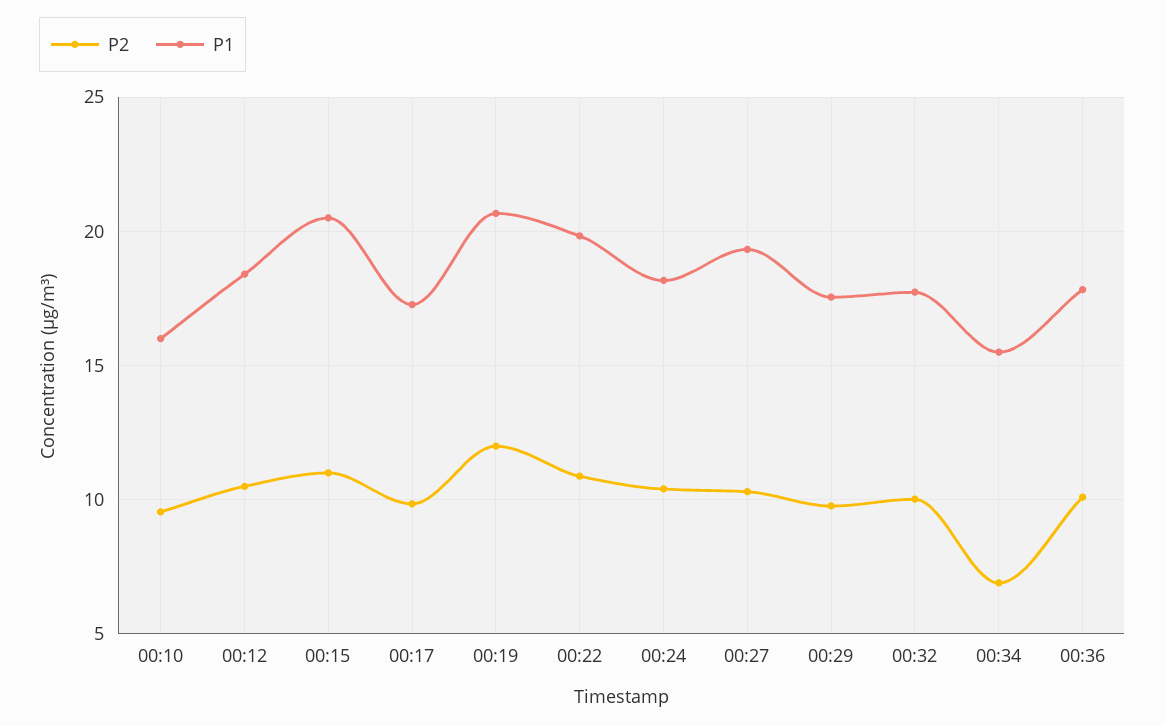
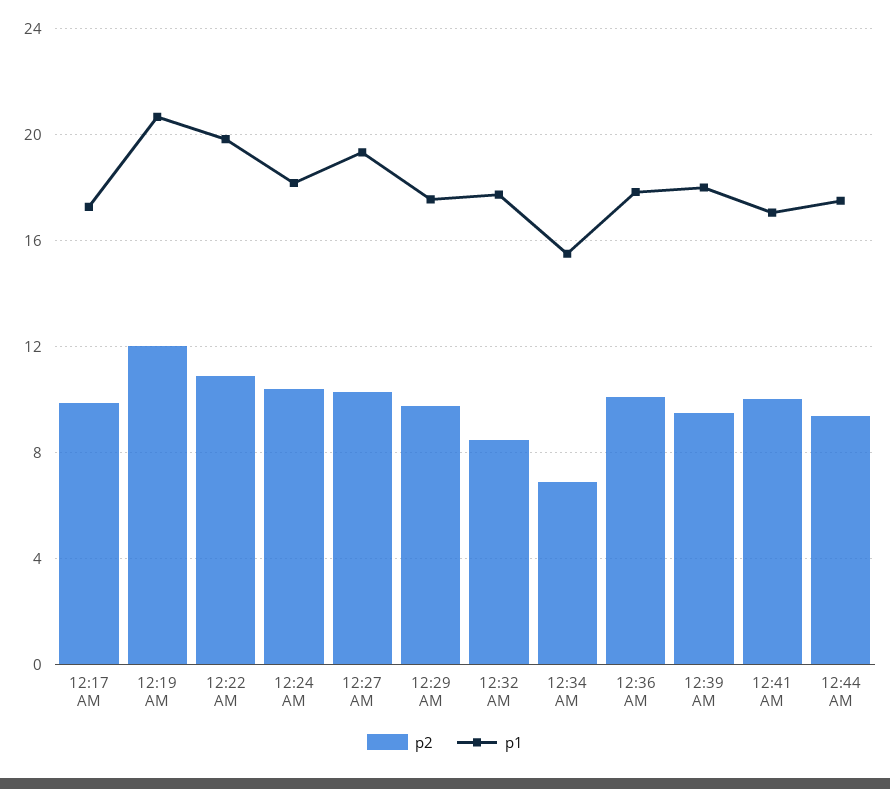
P2, 00:10: 9.5 -> none
P1, 00:10: 16 -> none
P2, 00:12: 10.5 -> none
P1, 00:12: 18.5 -> none
P2, 00:15: 11 -> none
P1, 00:15: 20.5 -> none
P2, 00:32: 10 -> 8.5
P2, 12:39 AM: none -> 9.5
P1, 12:39 AM: none -> 18
P2, 12:41 AM: none -> 10
P1, 12:41 AM: none -> 17
P2, 12:44 AM: none -> 9.5
P1, 12:44 AM: none -> 17.5

